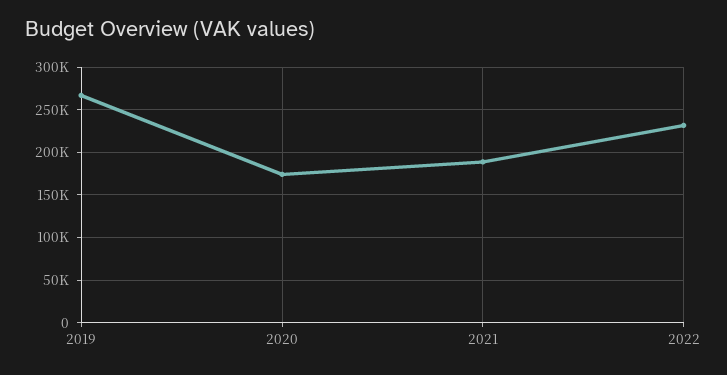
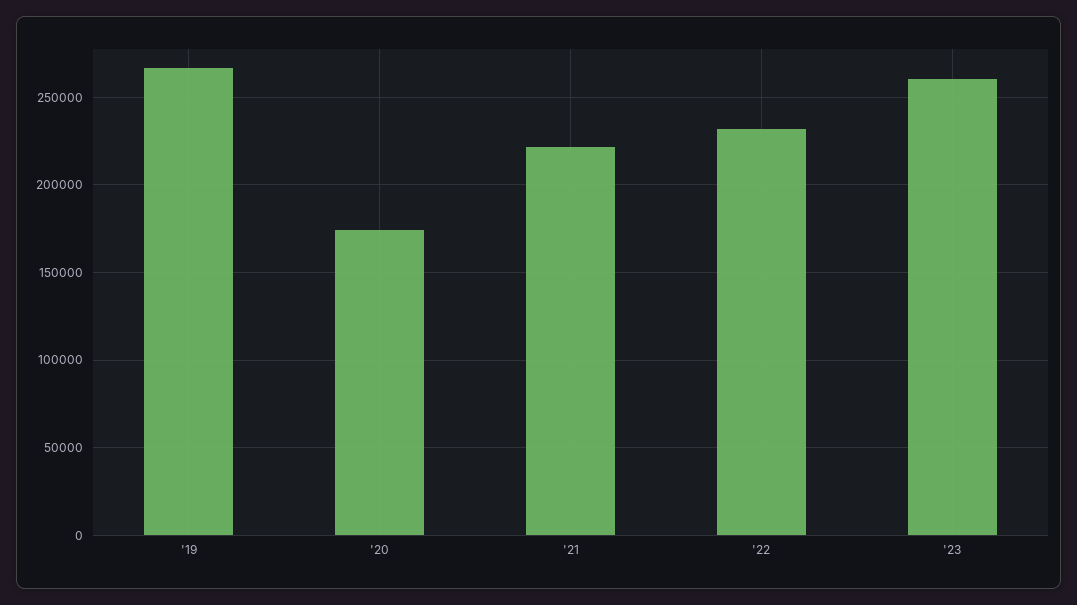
2021: 190000 -> 220000
'23: none -> 260000

